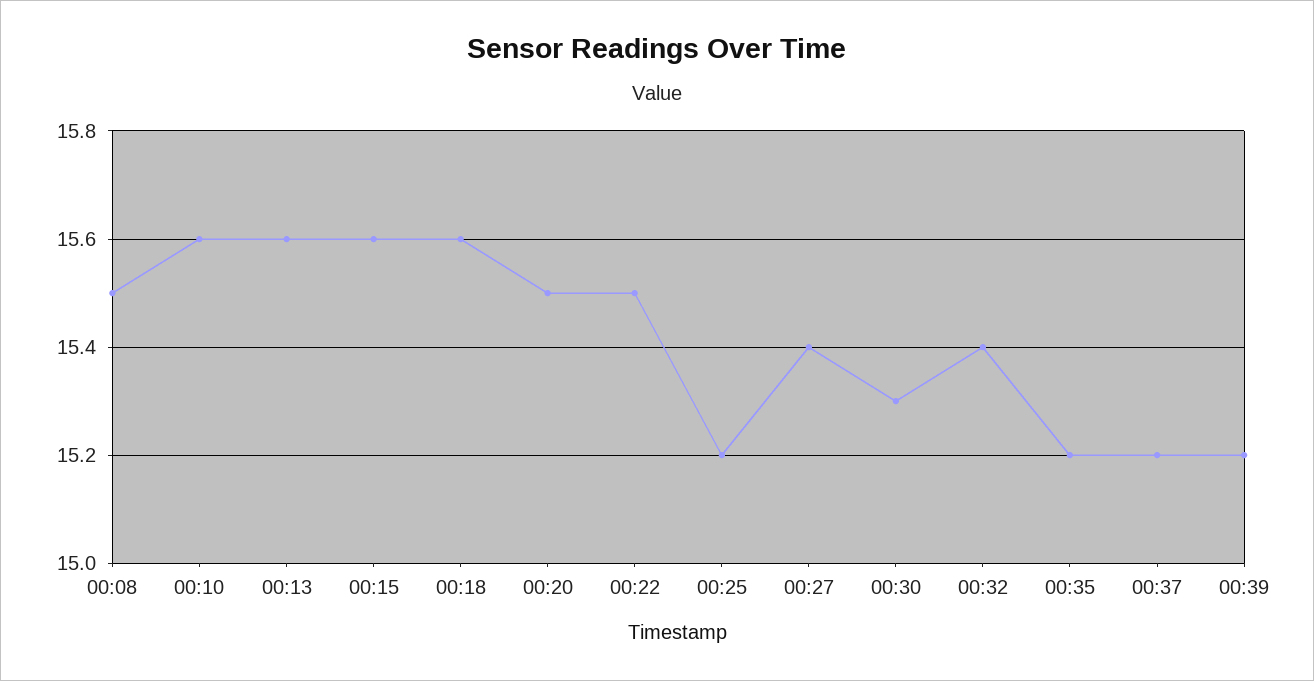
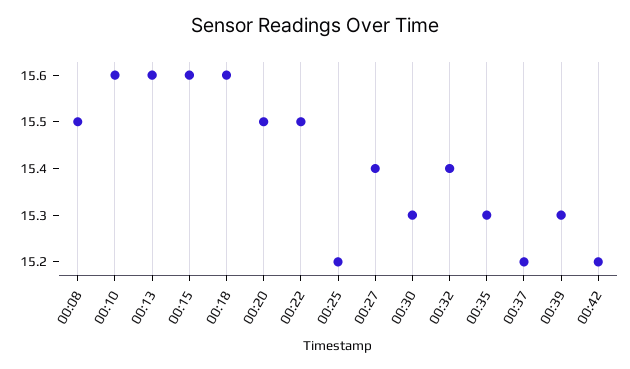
00:35: 15.2 -> 15.3
00:39: 15.2 -> 15.3
00:42: none -> 15.2

